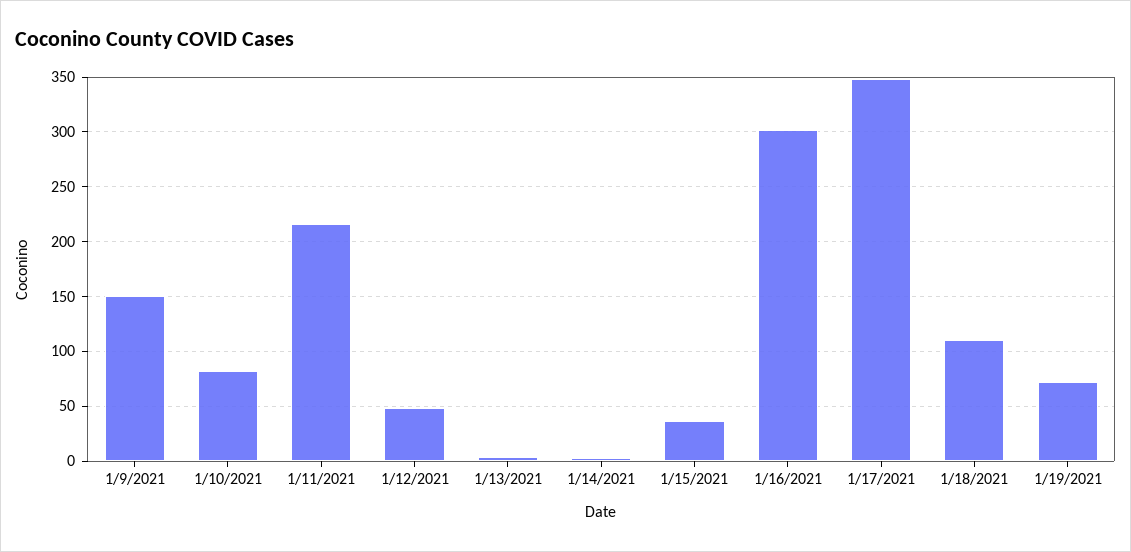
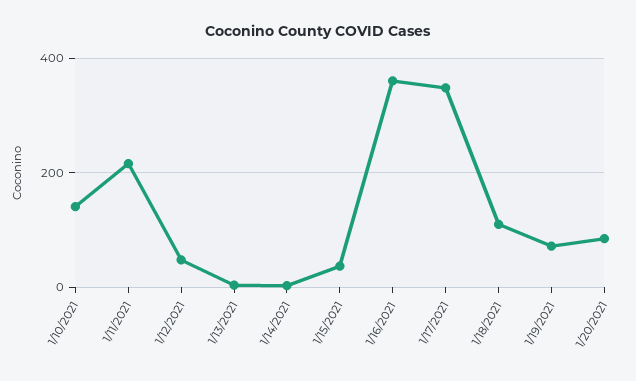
1/9/2021: 150 -> none
1/10/2021: 80 -> 140
1/16/2021: 300 -> 360
1/20/2021: none -> 80

